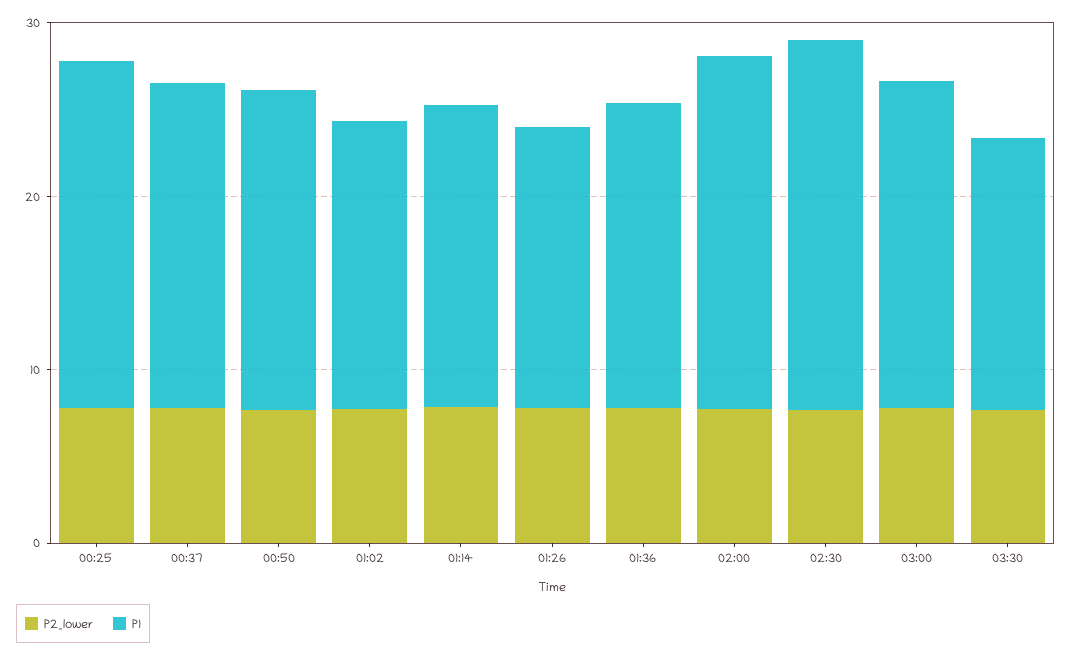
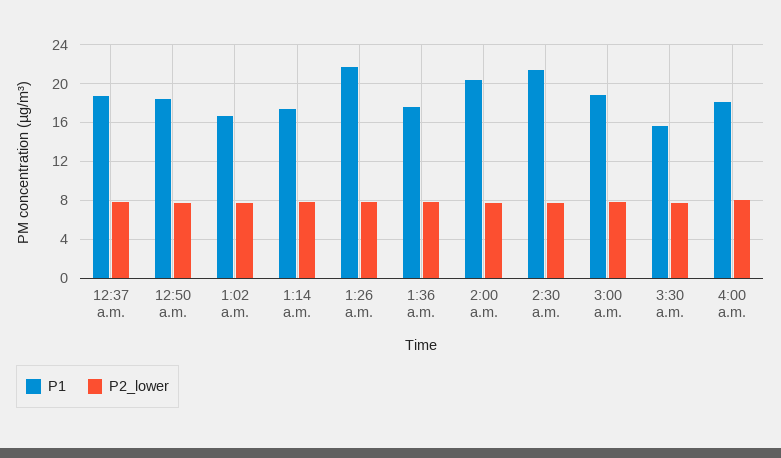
P2_lower, 00:25: 8 -> none
P1, 00:25: 20 -> none
P1, 01:26: 16 -> 22
P1, 4:00 a.m.: none -> 18
P2_lower, 4:00 a.m.: none -> 8

